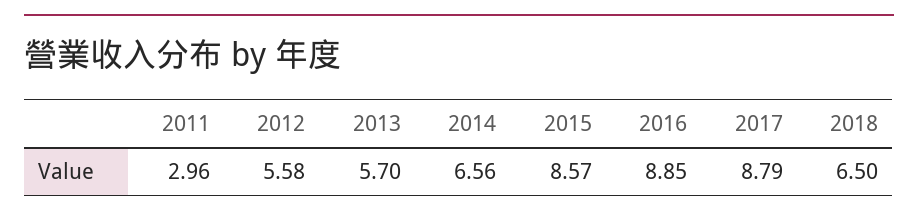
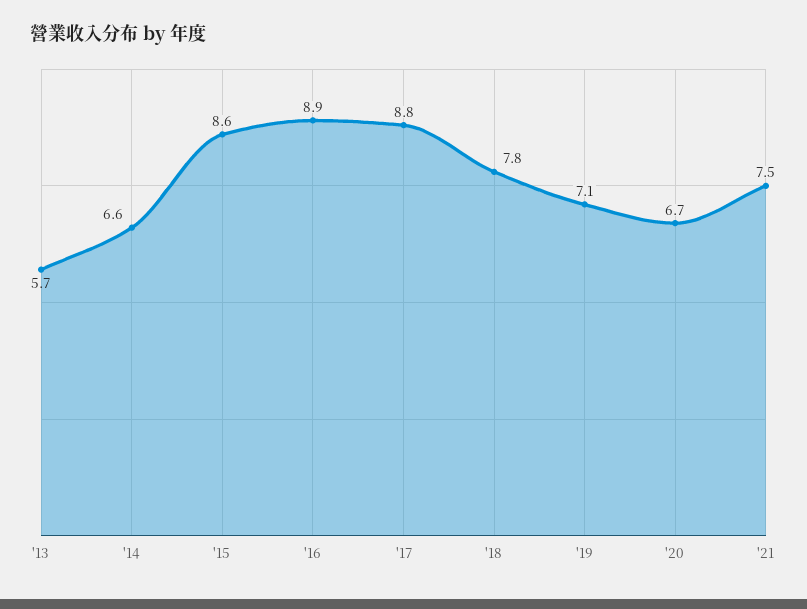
2011: 2.96 -> none
2012: 5.58 -> none
2018: 6.5 -> 7.8
'19: none -> 7.1
'20: none -> 6.7
'21: none -> 7.5

